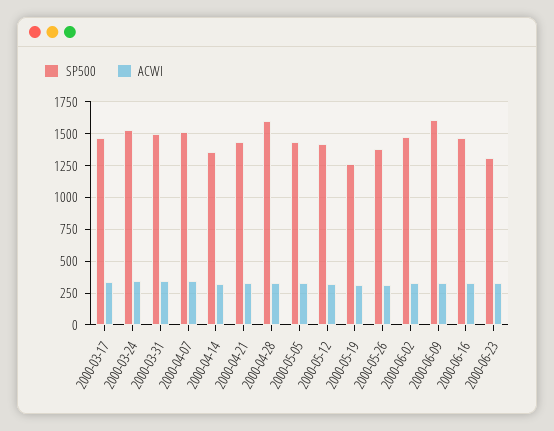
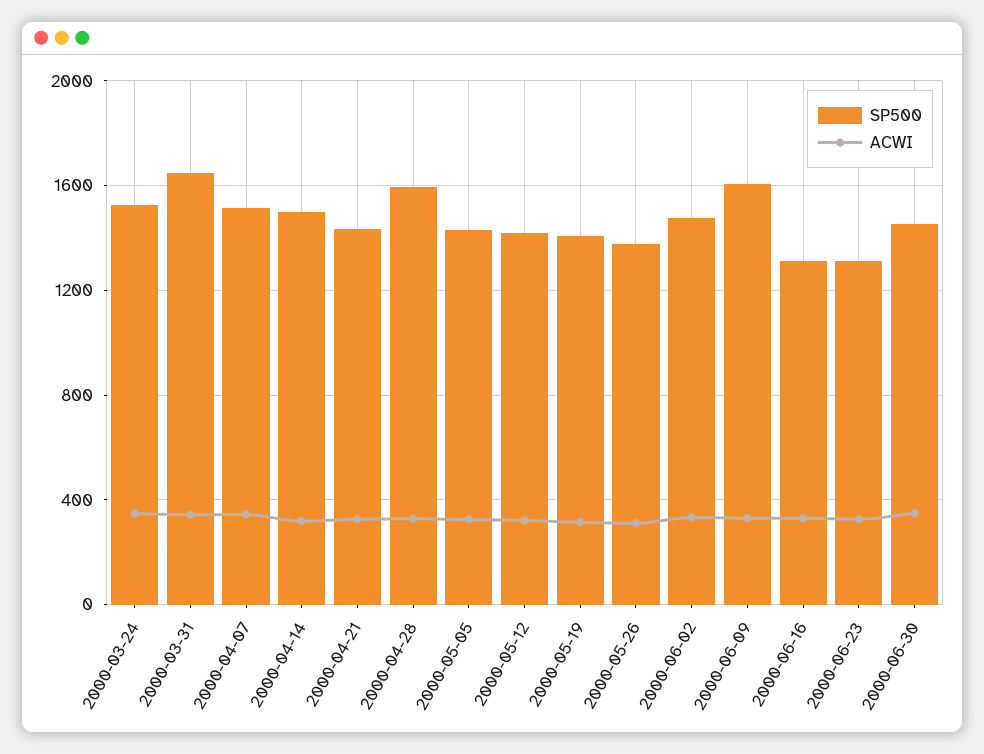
SP500, 2000-03-17: 1450 -> none
ACWI, 2000-03-17: 350 -> none
SP500, 2000-03-31: 1500 -> 1650
SP500, 2000-04-14: 1350 -> 1500
SP500, 2000-05-19: 1250 -> 1400
SP500, 2000-06-16: 1450 -> 1300
SP500, 2000-06-30: none -> 1450
ACWI, 2000-06-30: none -> 350

